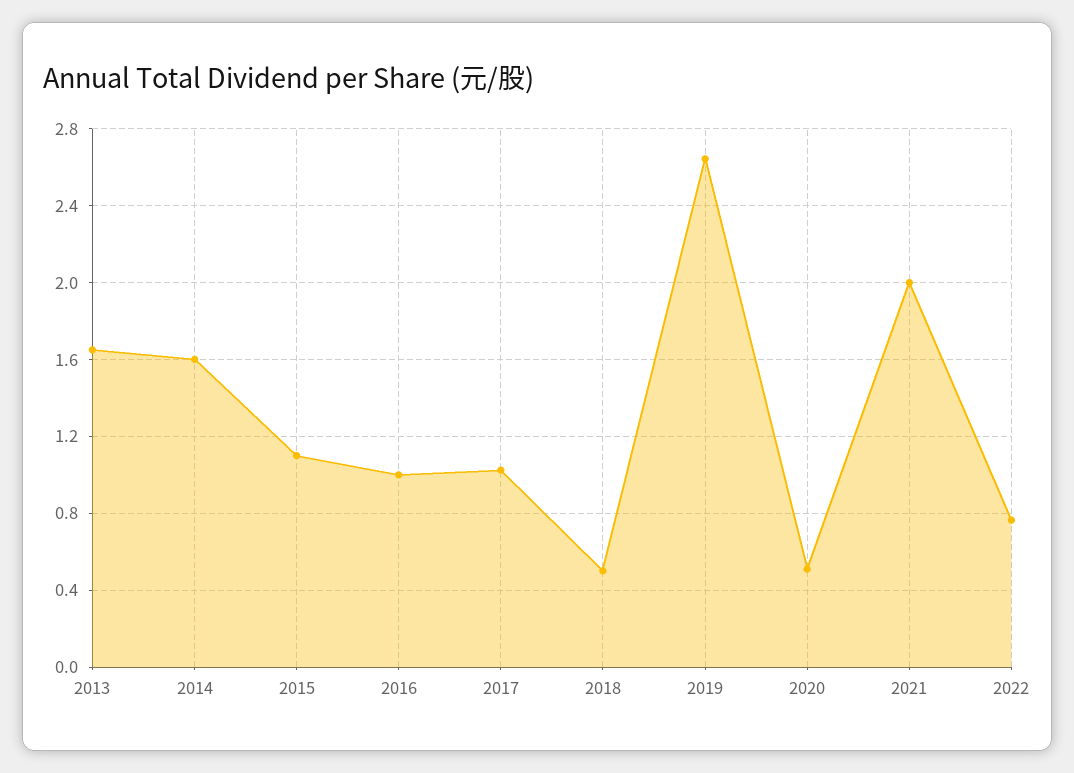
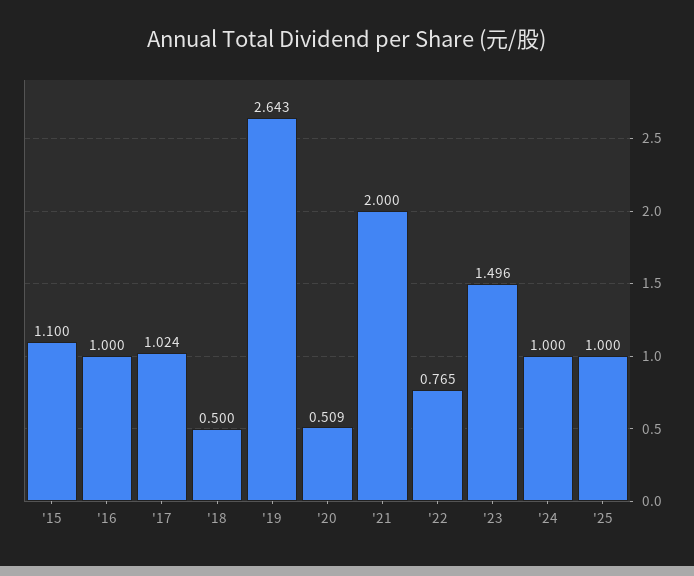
2013: 1.65 -> none
2014: 1.6 -> none
'23: none -> 1.496
'24: none -> 1
'25: none -> 1

